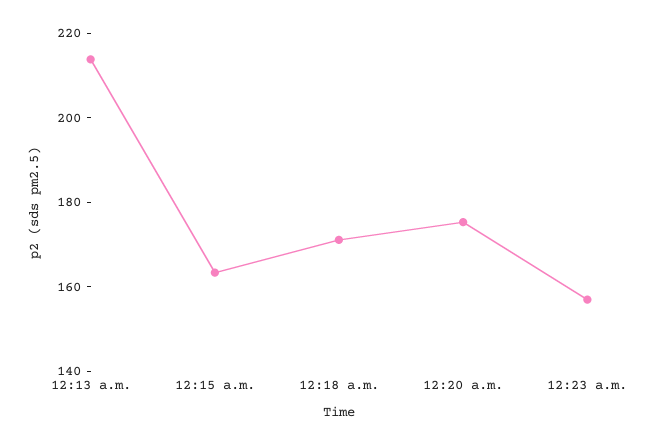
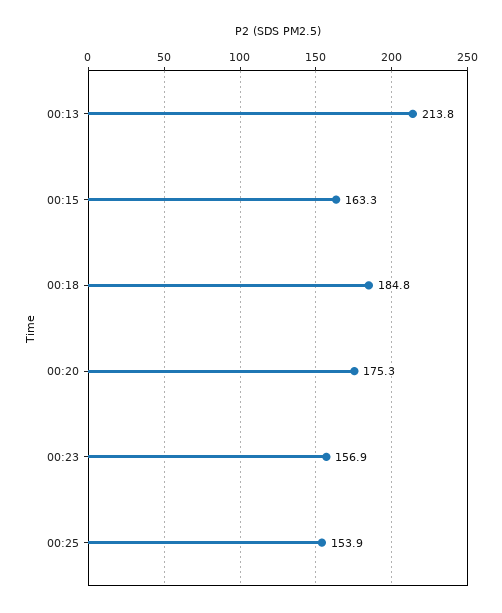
12:18 a.m.: 170 -> 184.8
00:25: none -> 153.9

